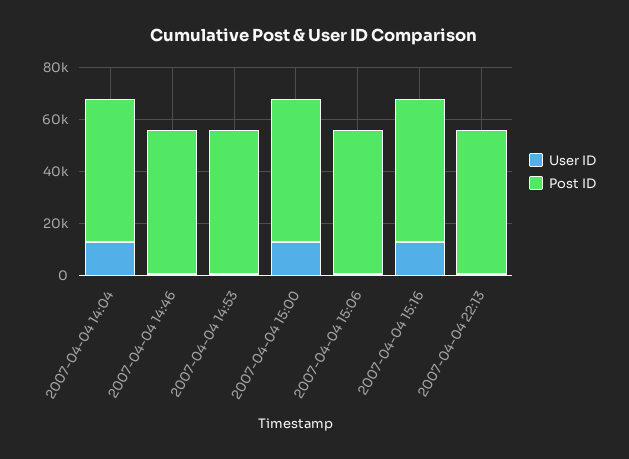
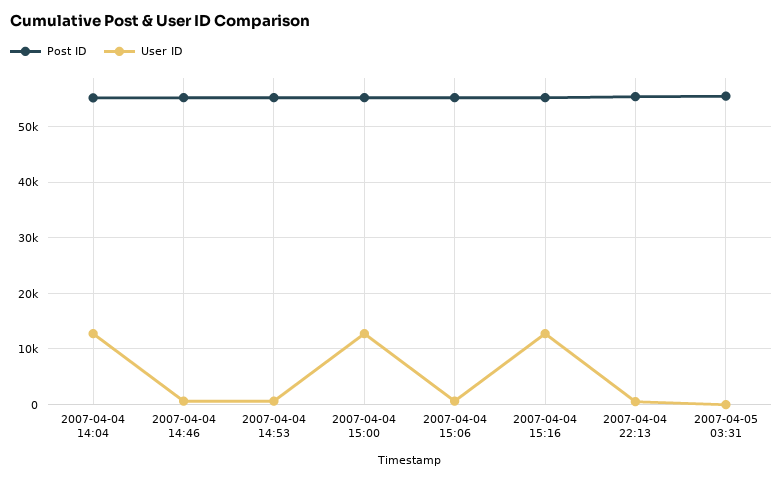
Post ID, 2007-04-05 03:31: none -> 56000
User ID, 2007-04-05 03:31: none -> 0

